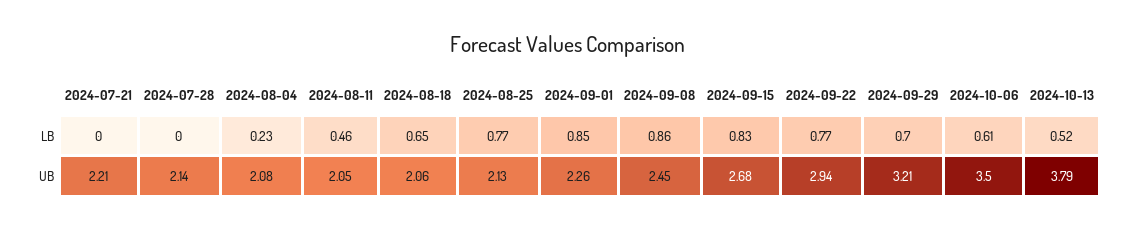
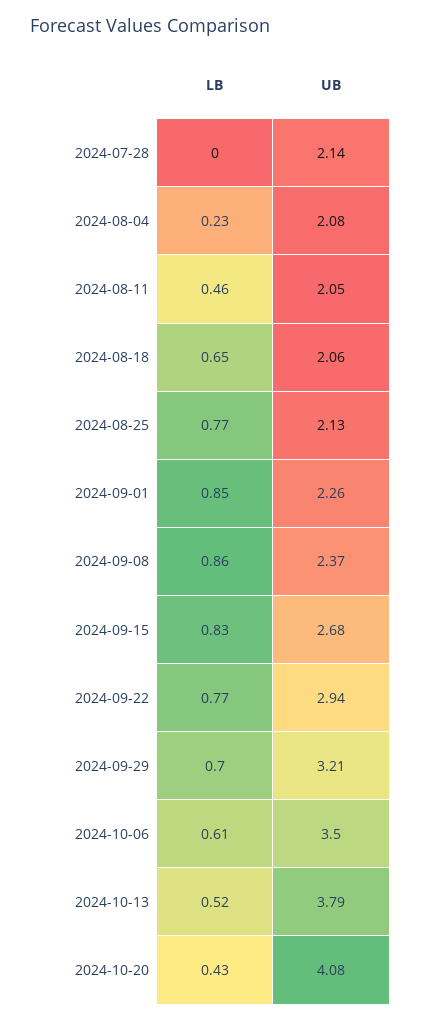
2024-07-21, LB: 0 -> none
2024-07-21, UB: 2.21 -> none
2024-09-08, UB: 2.45 -> 2.37
2024-10-20, LB: none -> 0.43
2024-10-20, UB: none -> 4.08

